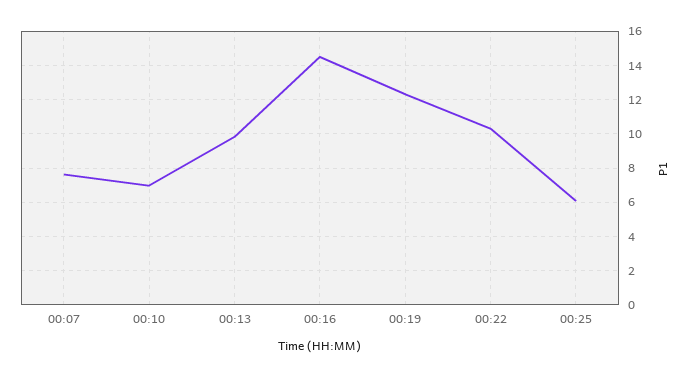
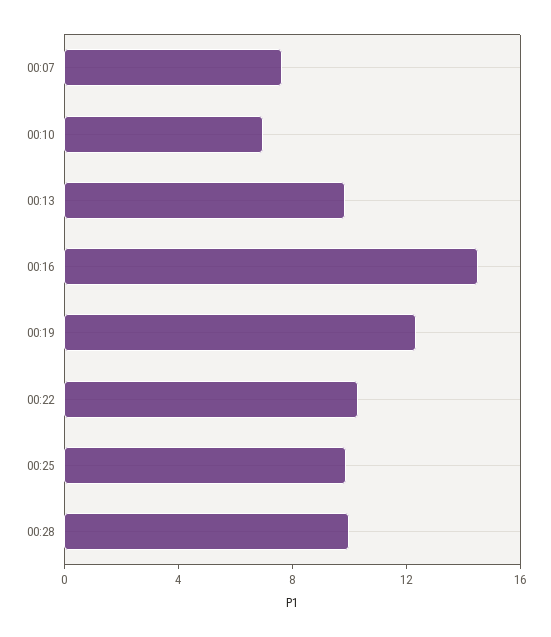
00:25: 6 -> 10
00:28: none -> 10

